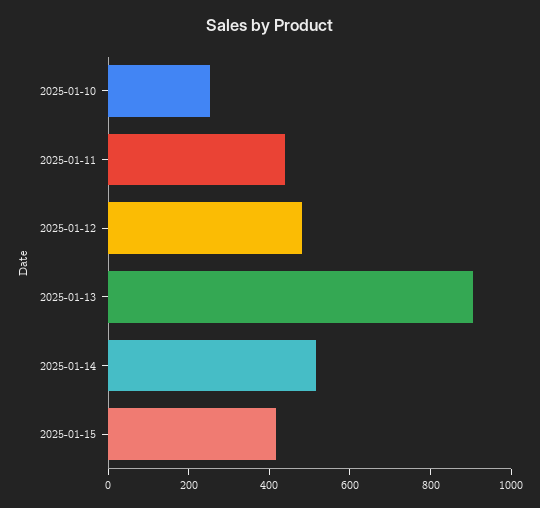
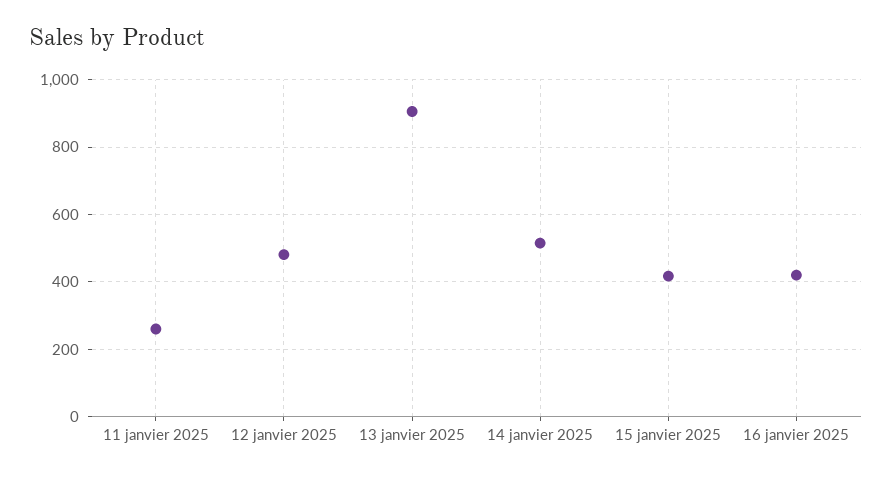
2025-01-10: 250 -> none
2025-01-11: 450 -> 260
16 janvier 2025: none -> 420

